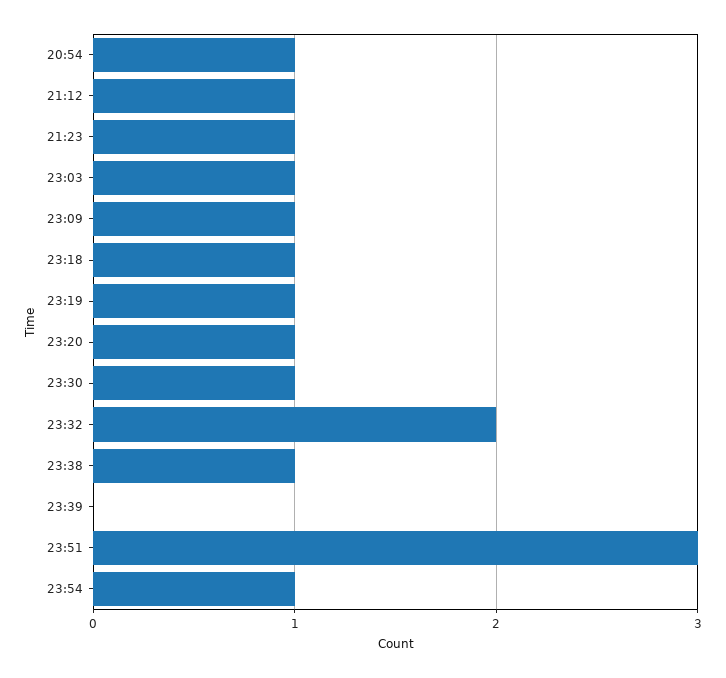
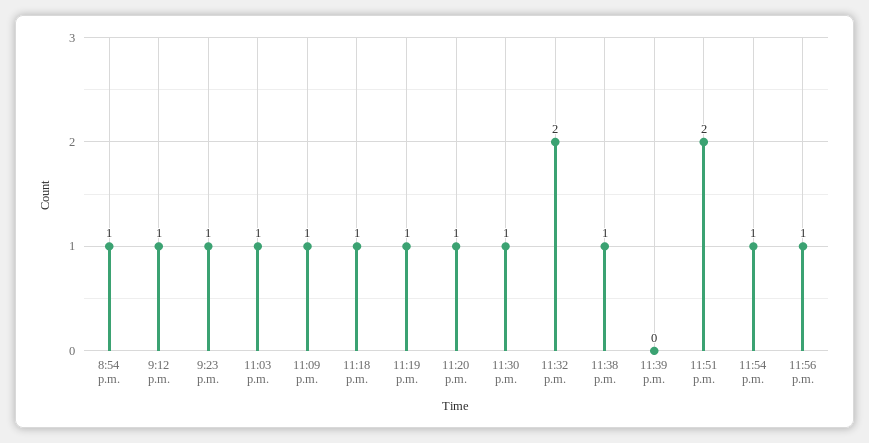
23:51: 3 -> 2
11:56 p.m.: none -> 1

